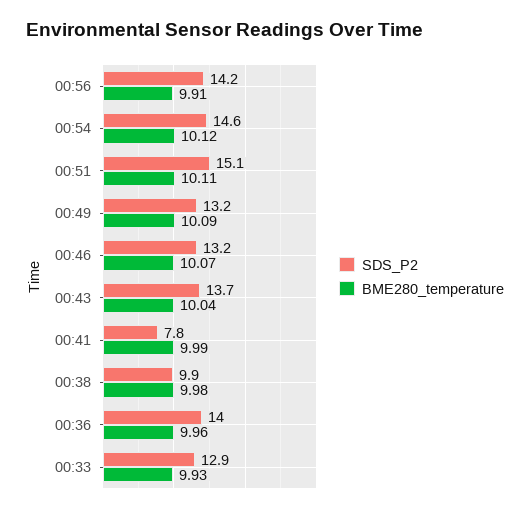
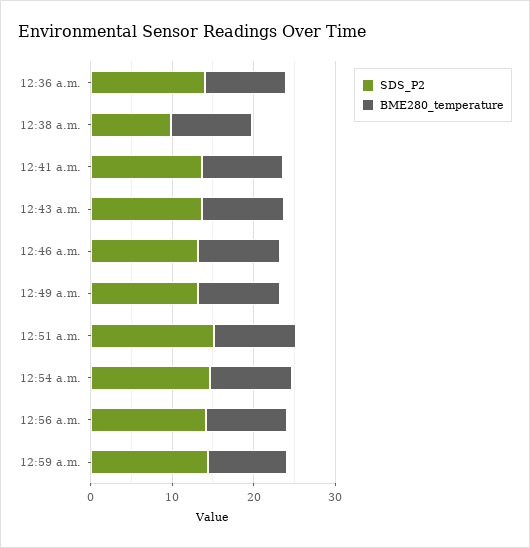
SDS_P2, 00:41: 7.8 -> 14
SDS_P2, 00:33: 12.9 -> none
BME280_temperature, 00:33: 9.93 -> none
SDS_P2, 12:59 a.m.: none -> 14
BME280_temperature, 12:59 a.m.: none -> 10

